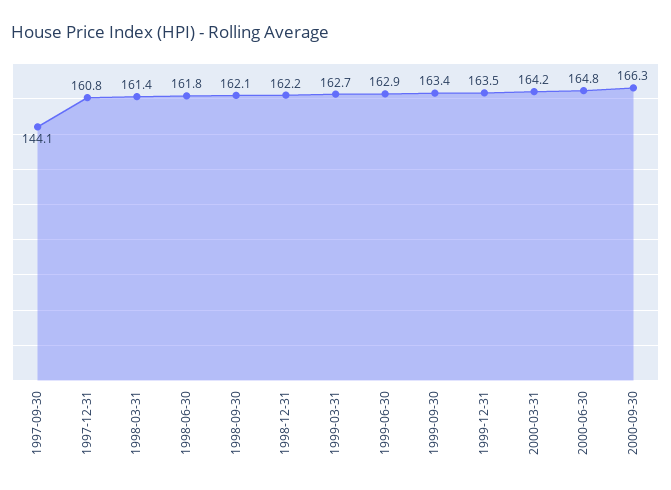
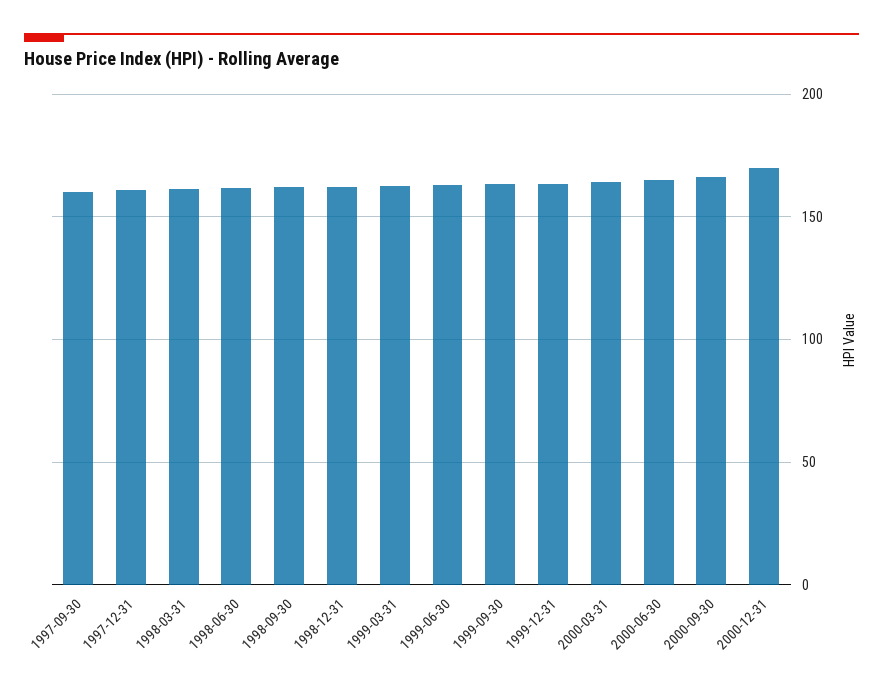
1997-09-30: 144.1 -> 160
2000-12-31: none -> 170

